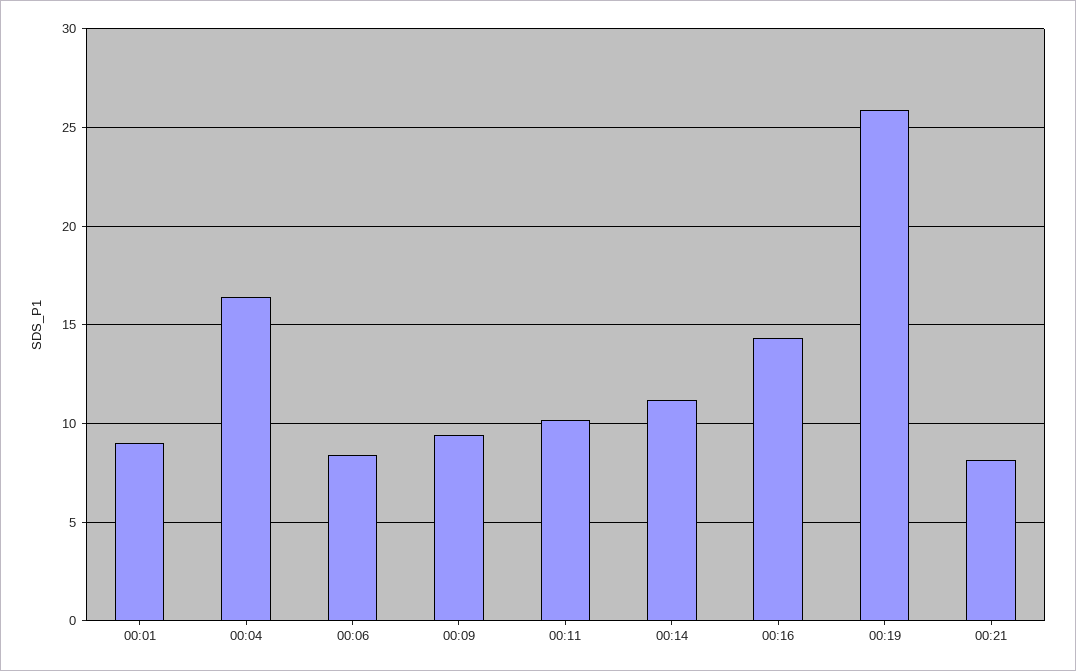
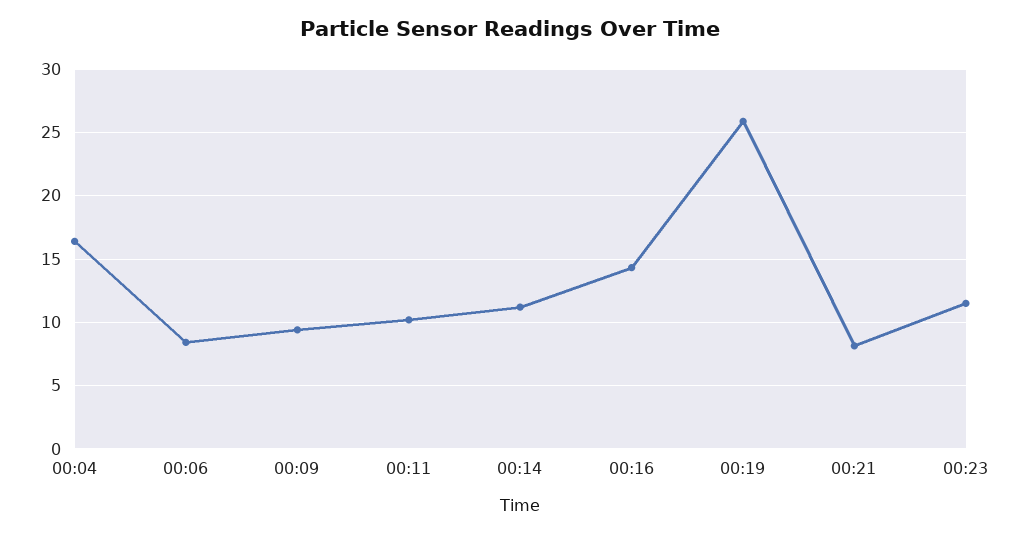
00:01: 9 -> none
00:23: none -> 11.5

